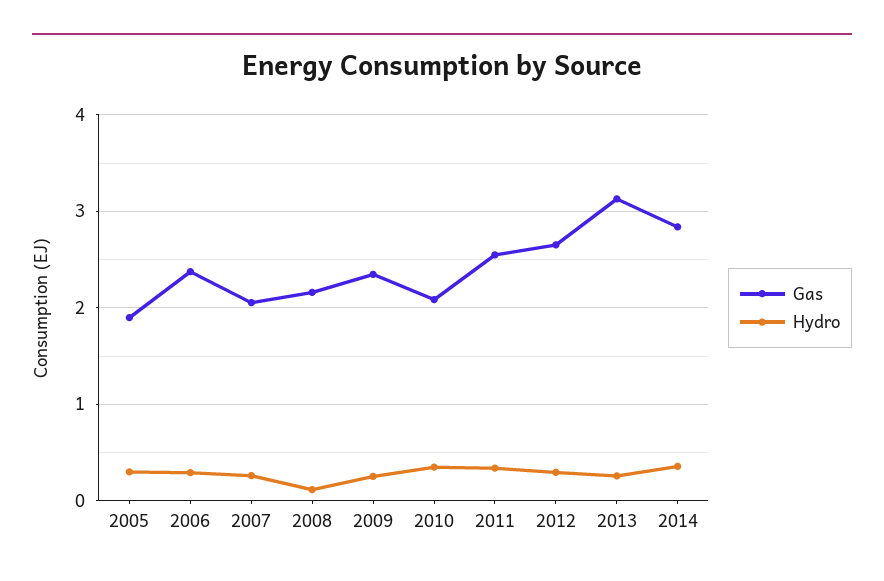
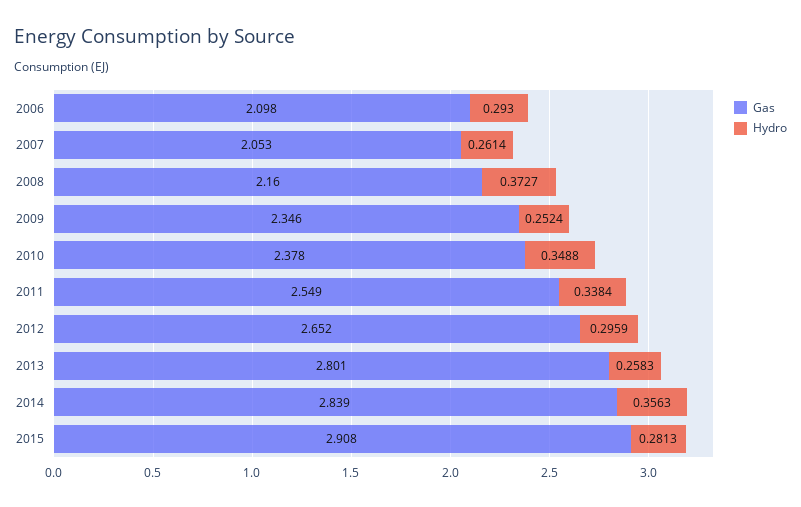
Gas, 2005: 1.9 -> none
Hydro, 2005: 0.3 -> none
Gas, 2006: 2.4 -> 2.098
Hydro, 2008: 0.1 -> 0.3727
Gas, 2010: 2.1 -> 2.378
Gas, 2013: 3.1 -> 2.801
Gas, 2015: none -> 2.908
Hydro, 2015: none -> 0.2813

